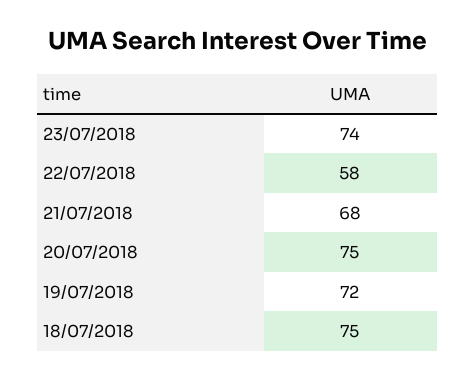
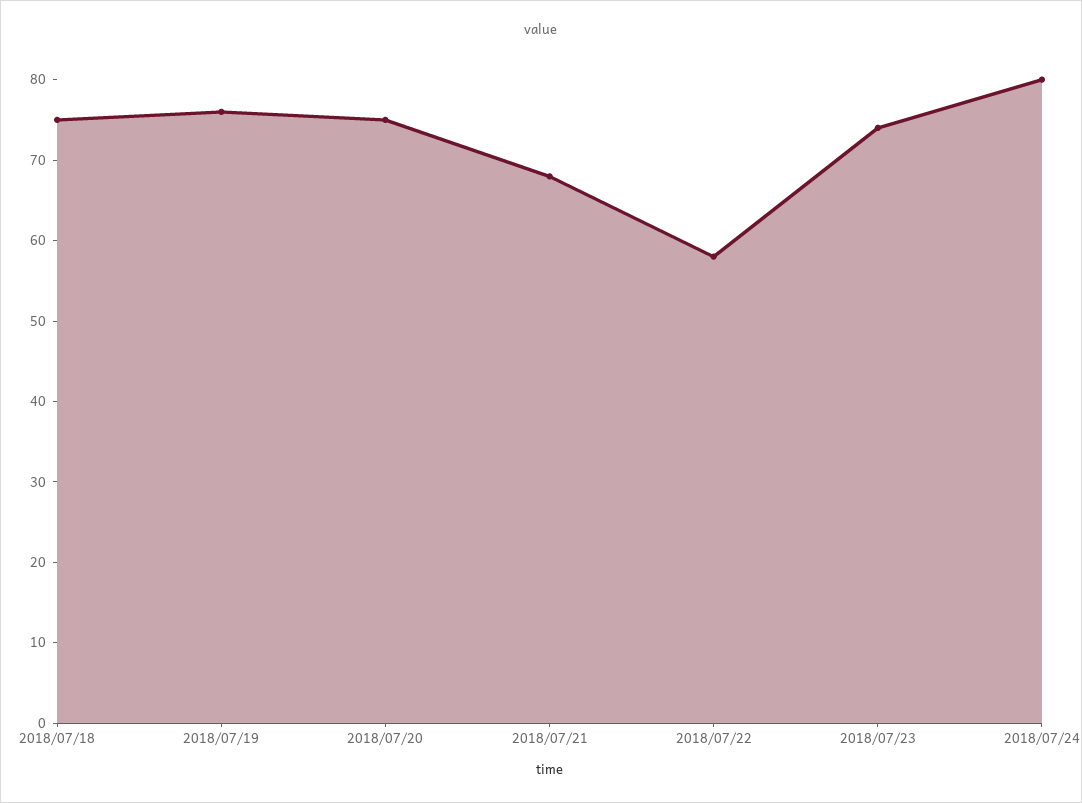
19/07/2018: 72 -> 76
2018/07/24: none -> 80

